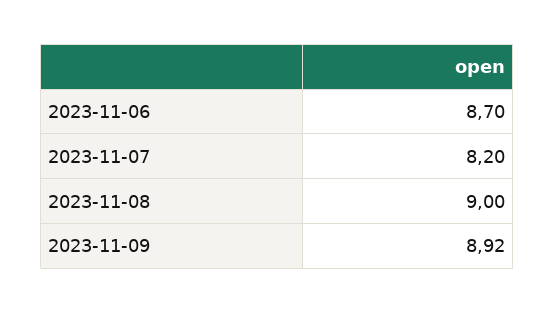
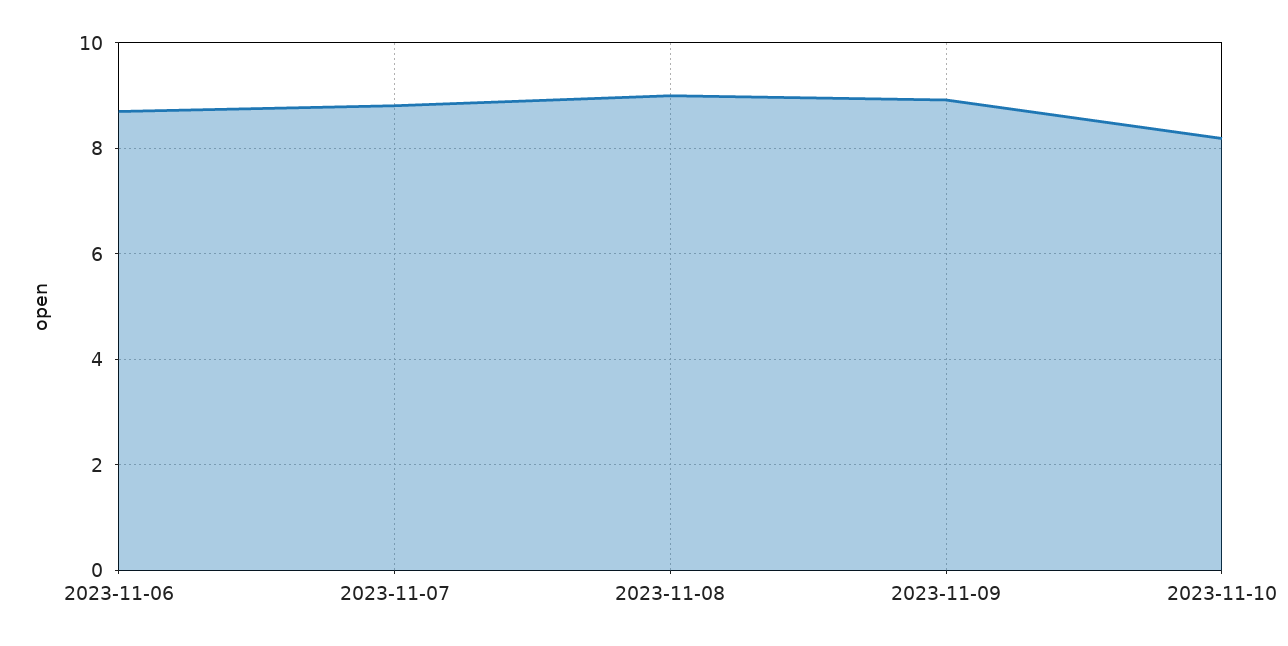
2023-11-07: 8.2 -> 8.8
2023-11-10: none -> 8.2

